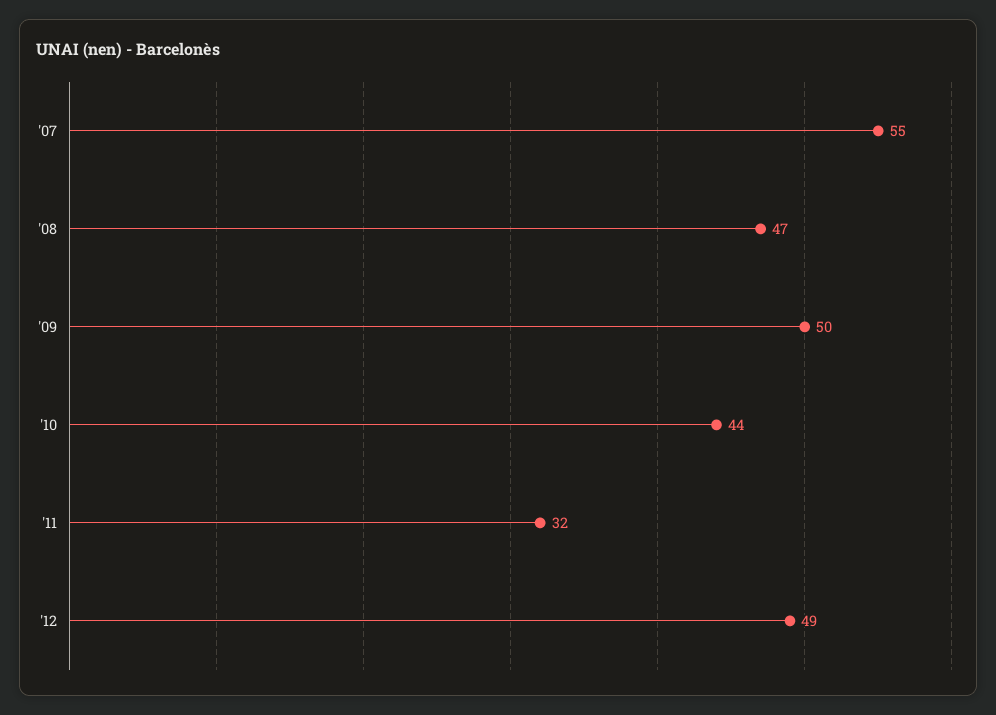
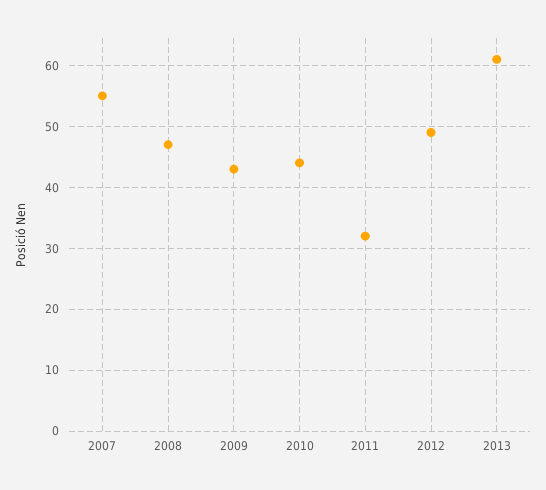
'09: 50 -> 43
2013: none -> 61

